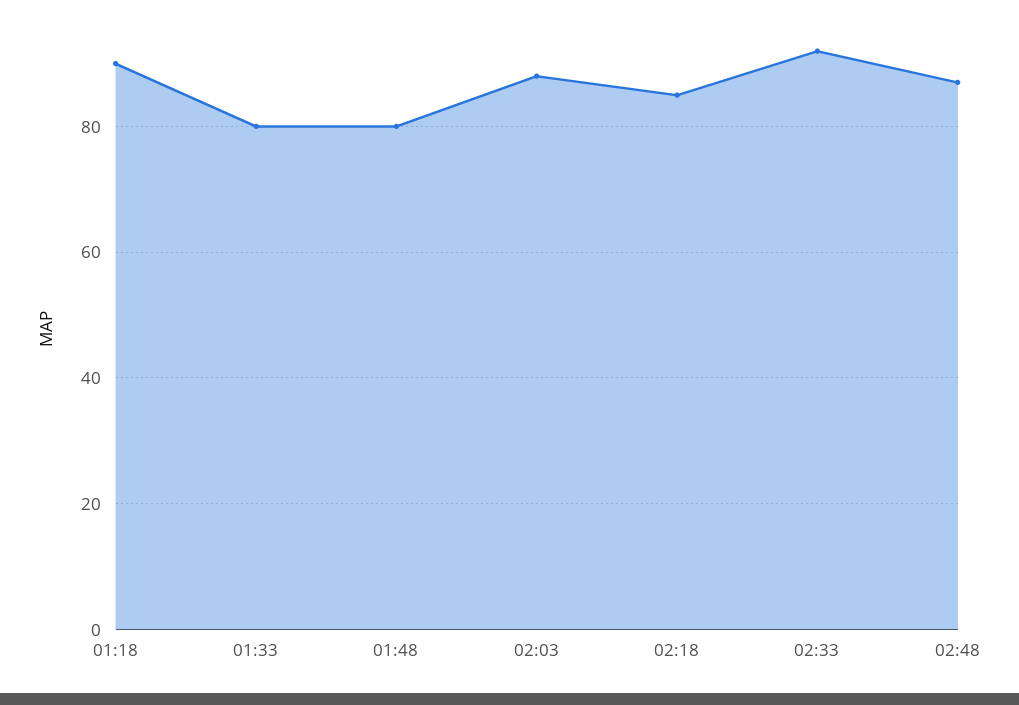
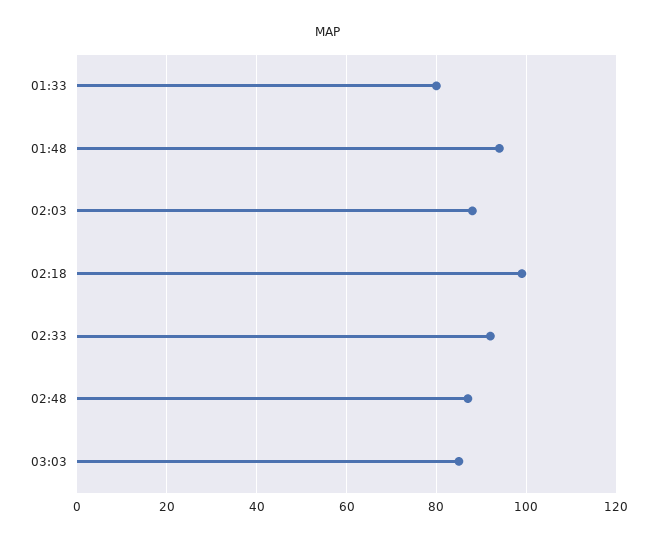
01:18: 90 -> none
01:48: 80 -> 95
02:18: 85 -> 100
03:03: none -> 85

